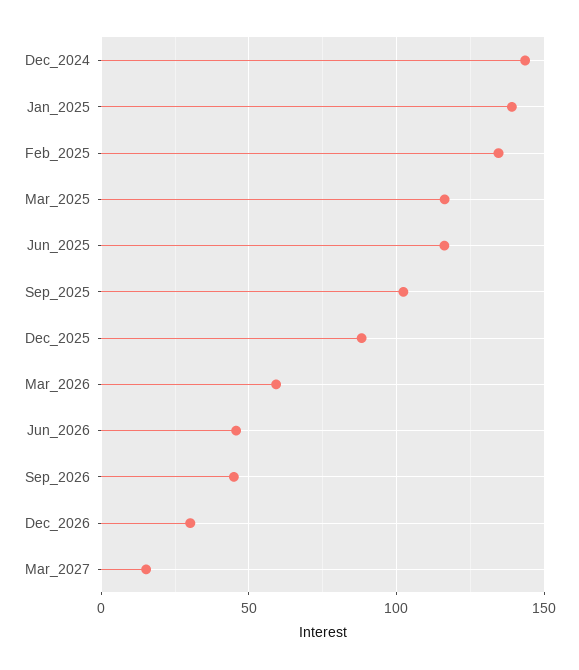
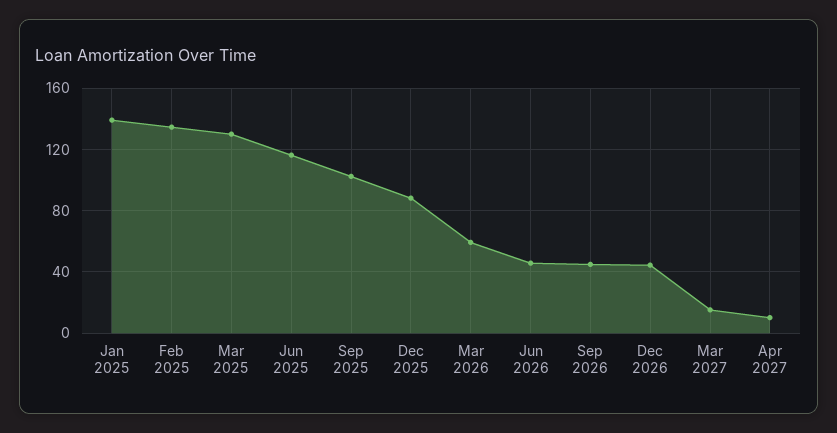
Dec_2024: 145 -> none
Mar_2025: 115 -> 130
Dec_2026: 30 -> 45
Apr 2027: none -> 10

